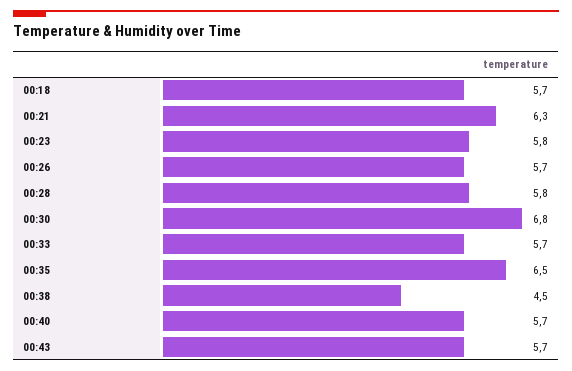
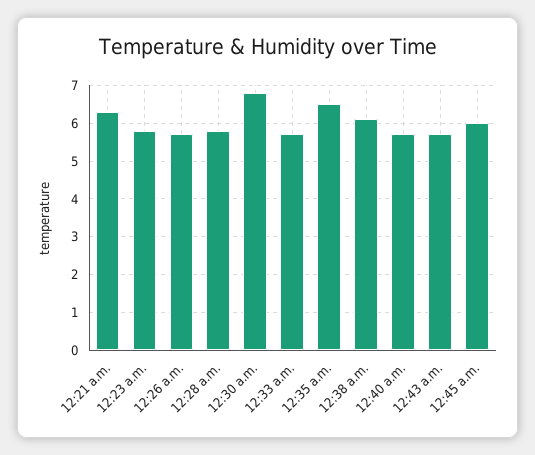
00:18: 5.7 -> none
00:38: 4.5 -> 6
12:45 a.m.: none -> 6

